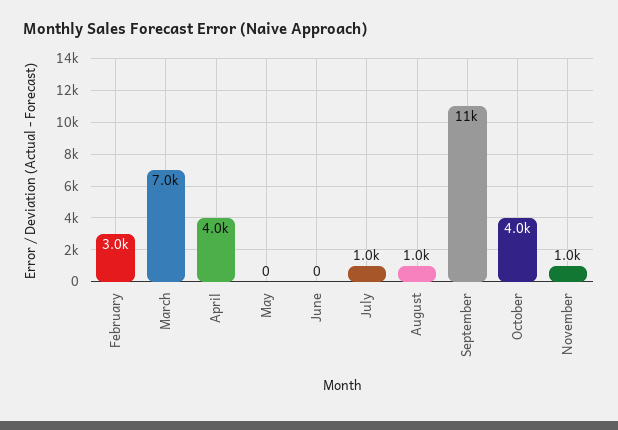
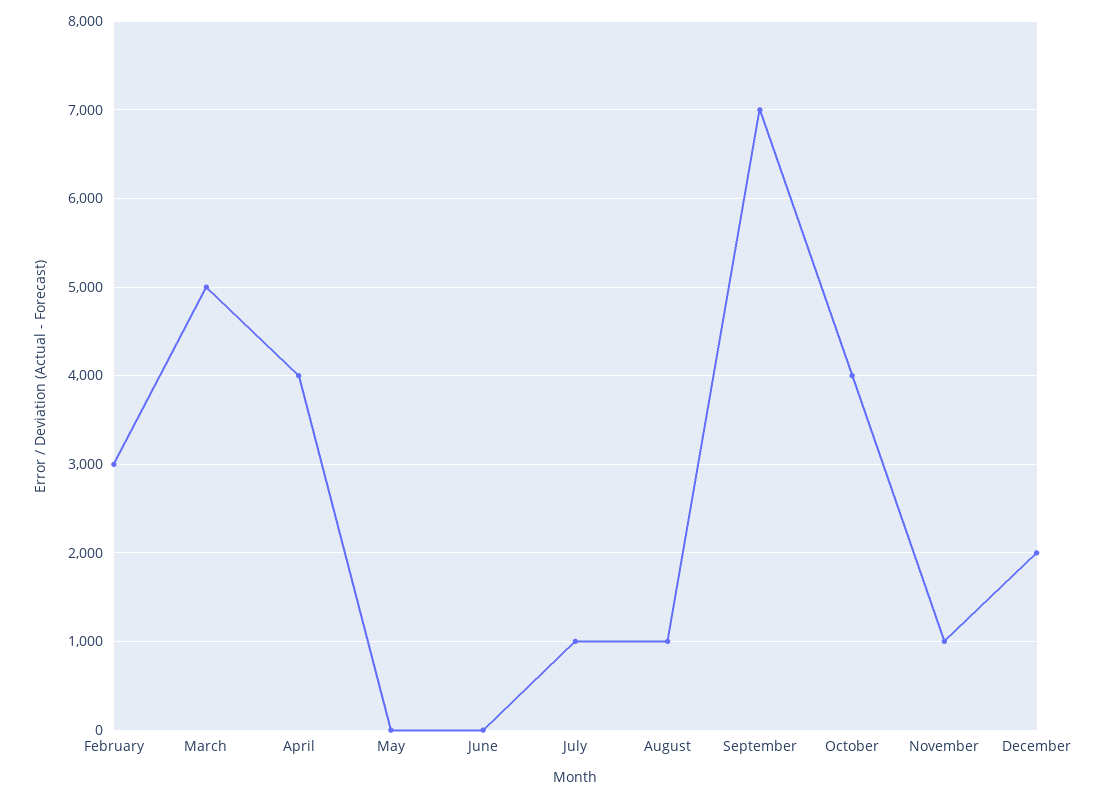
March: 7000 -> 5000
September: 11000 -> 7000
December: none -> 2000

